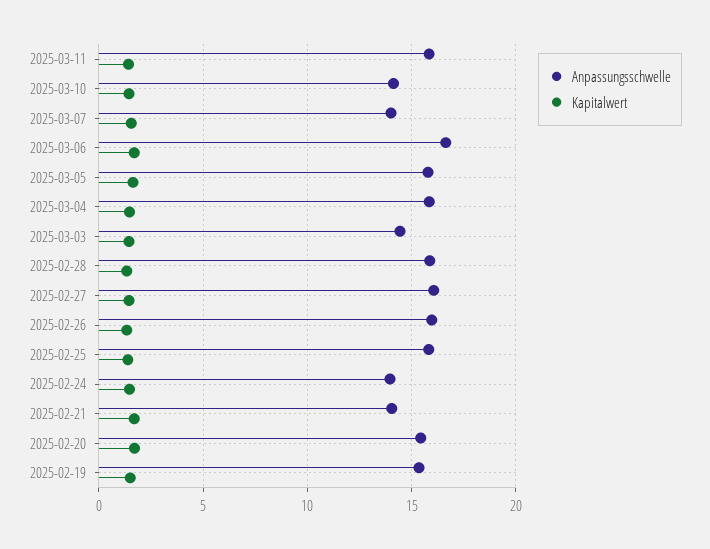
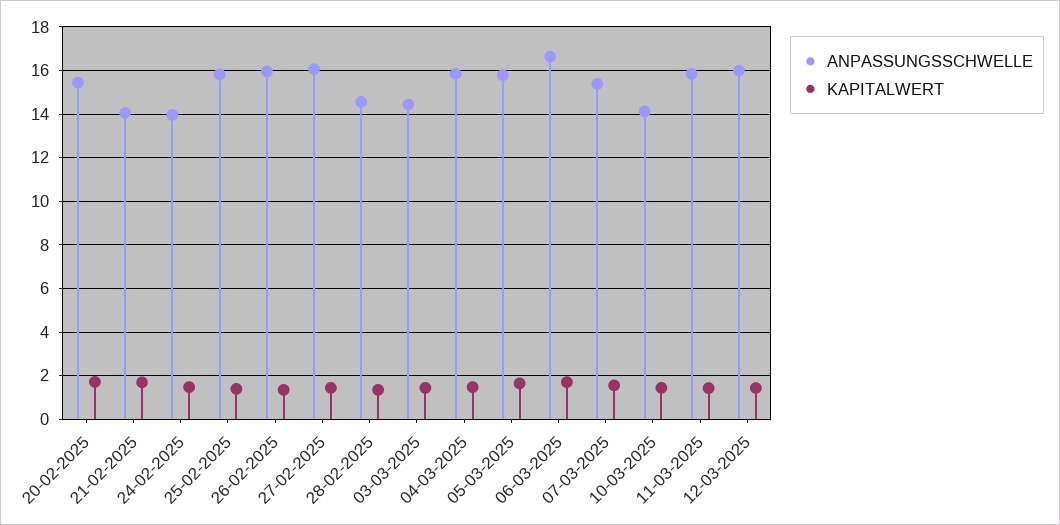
Anpassungsschwelle, 2025-03-07: 14 -> 15.5
Anpassungsschwelle, 2025-02-28: 16 -> 14.5
Anpassungsschwelle, 2025-02-19: 15.5 -> none
Kapitalwert, 2025-02-19: 1.5 -> none
Anpassungsschwelle, 12-03-2025: none -> 16
Kapitalwert, 12-03-2025: none -> 1.5

